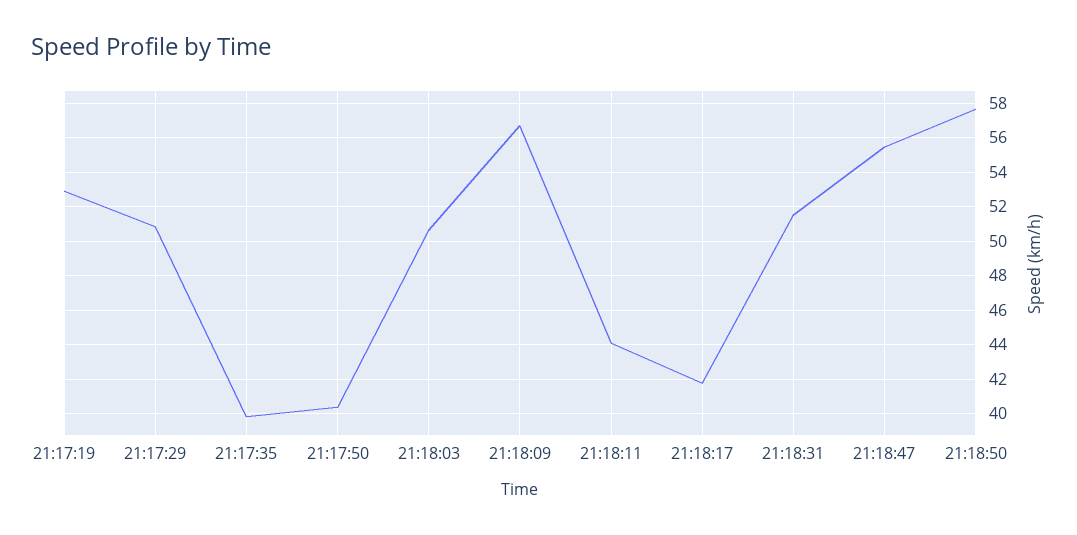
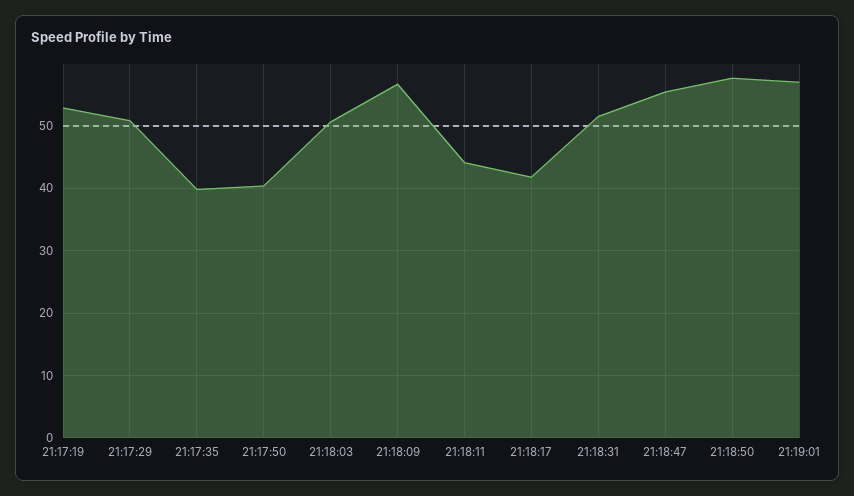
21:19:01: none -> 57

